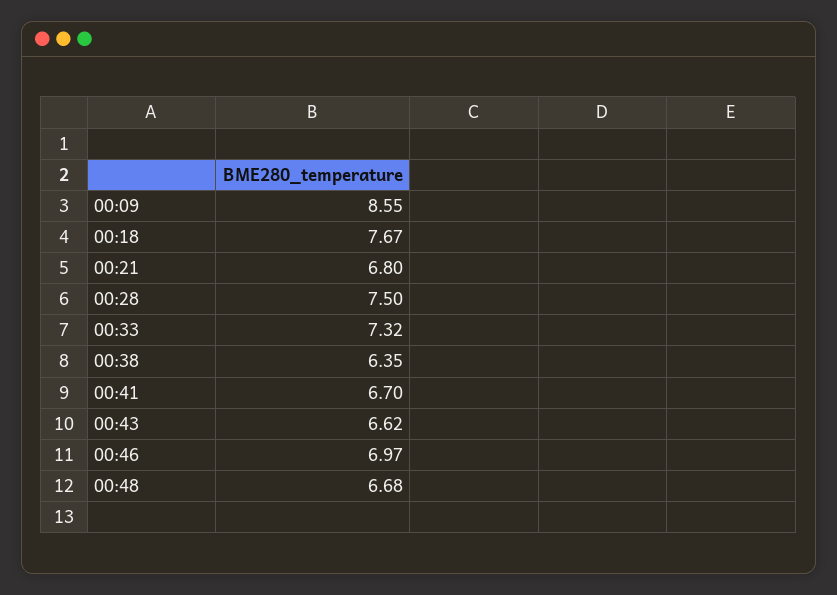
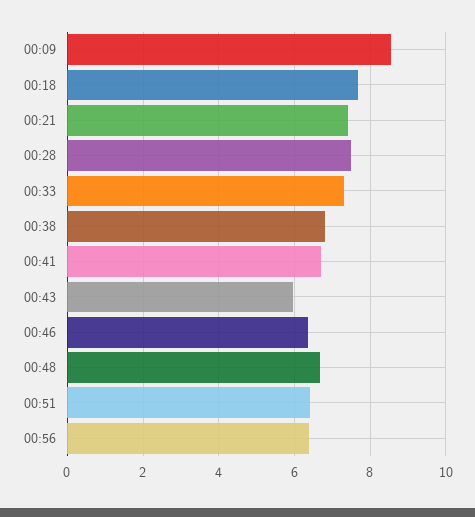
00:21: 6.8 -> 7.4
00:38: 6.35 -> 6.8
00:43: 6.62 -> 6
00:46: 6.97 -> 6.4
00:51: none -> 6.4
00:56: none -> 6.4

